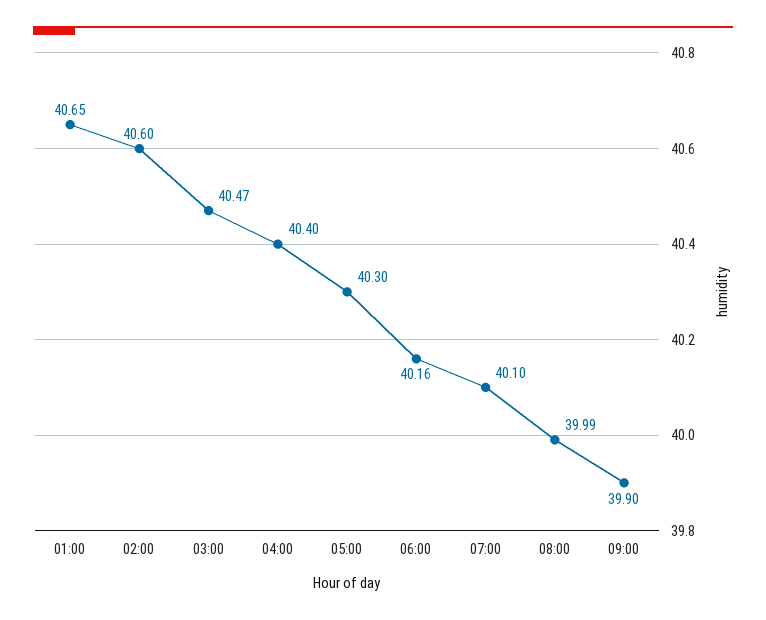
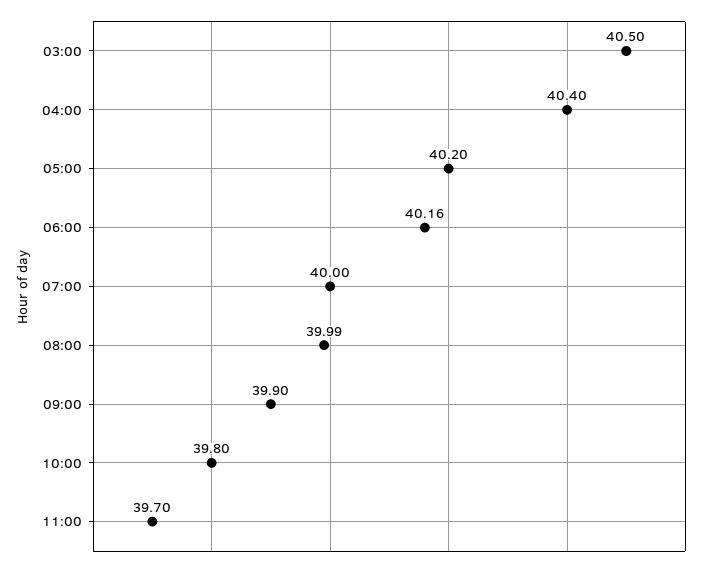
01:00: 40.65 -> none
02:00: 40.6 -> none
03:00: 40.47 -> 40.5
05:00: 40.3 -> 40.2
07:00: 40.1 -> 40
10:00: none -> 39.8
11:00: none -> 39.7

